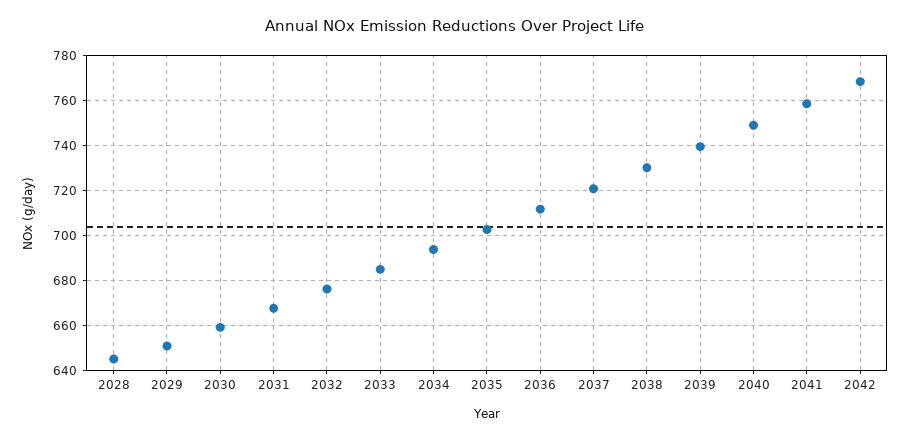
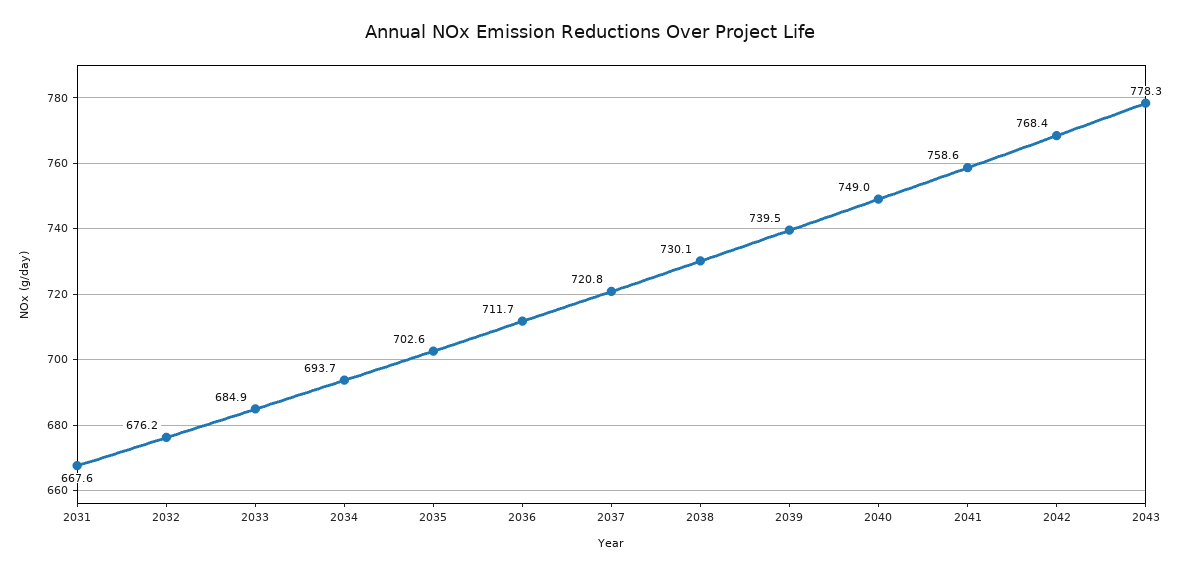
2028: 645 -> none
2029: 650 -> none
2030: 660 -> none
2043: none -> 778.3

